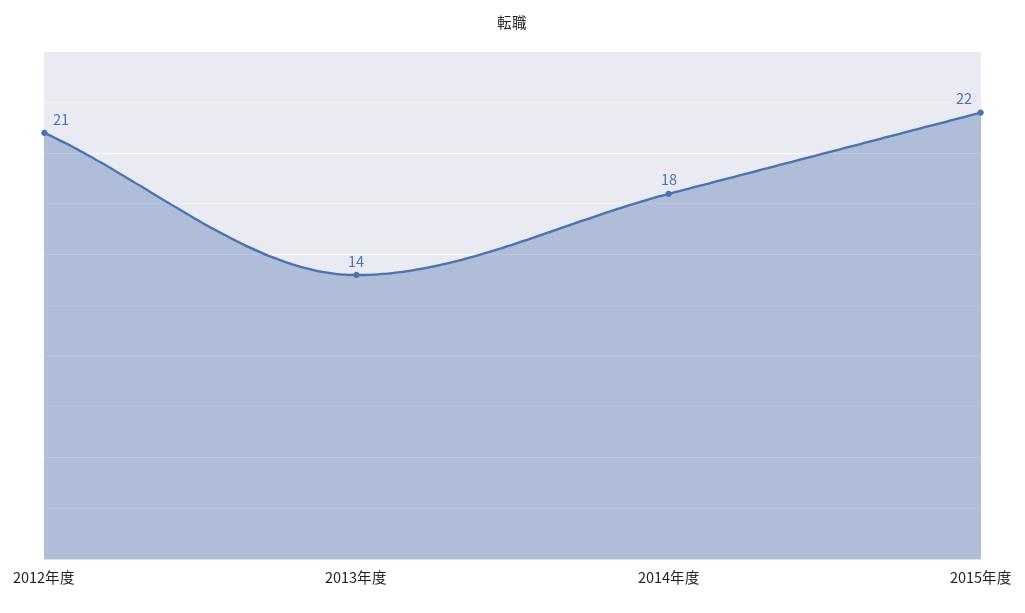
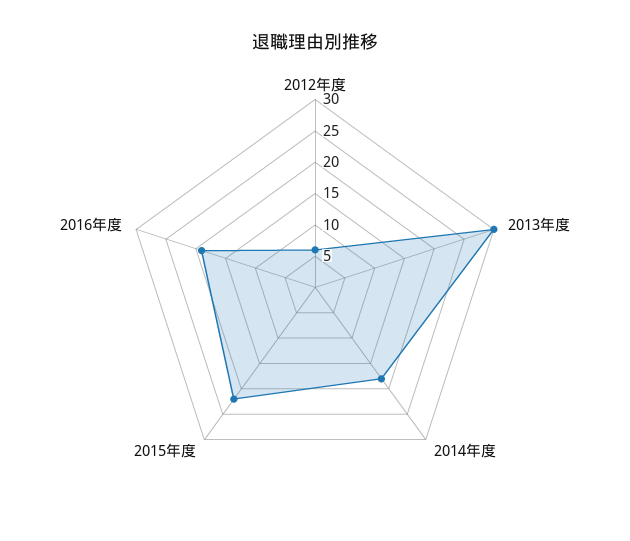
2012年度: 21 -> 5
2013年度: 14 -> 30
2016年度: none -> 20

